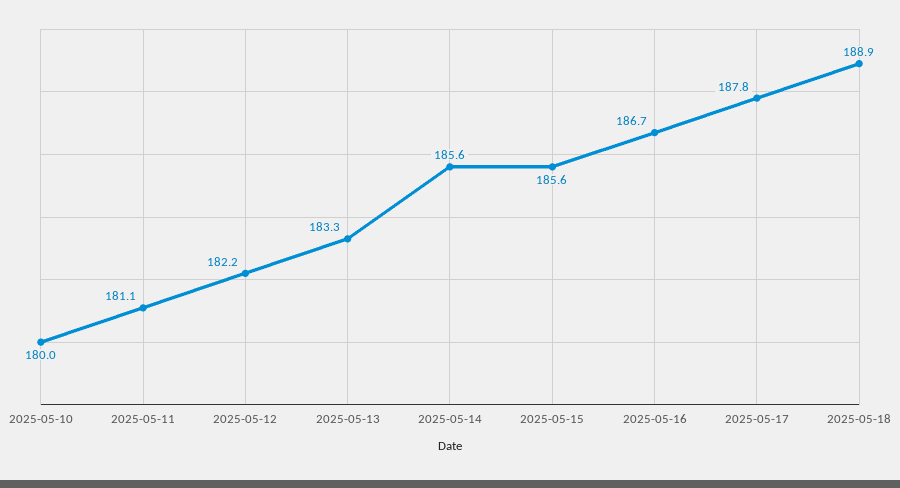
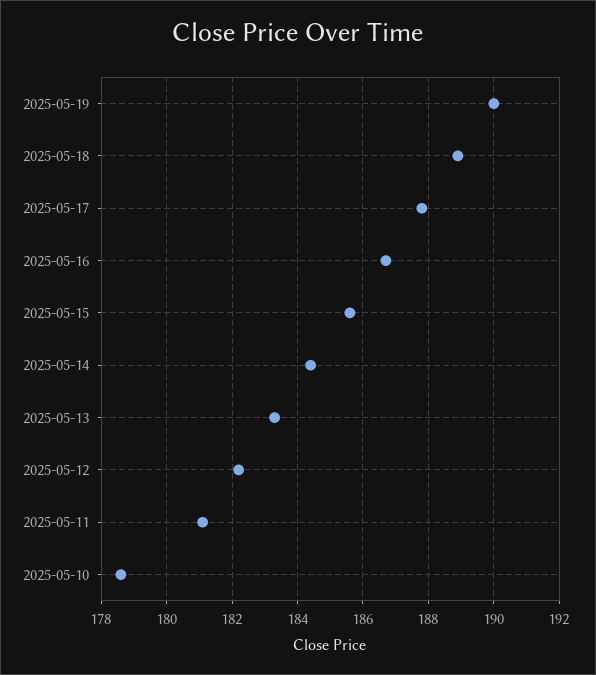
2025-05-10: 180 -> 178.5
2025-05-14: 185.6 -> 184.5
2025-05-19: none -> 190

